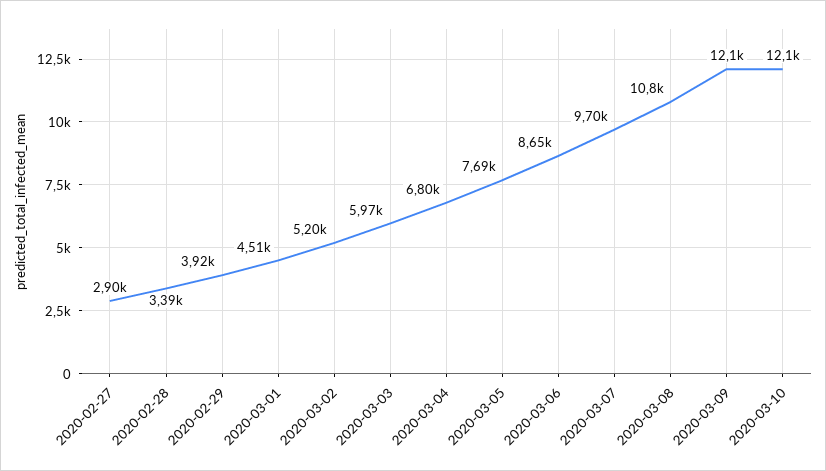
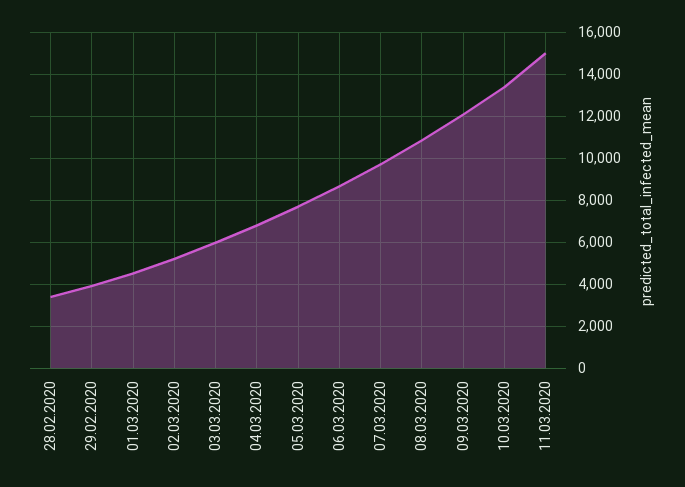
2020-02-27: 2900 -> none
2020-03-10: 12100 -> 13500
11.03.2020: none -> 15000

